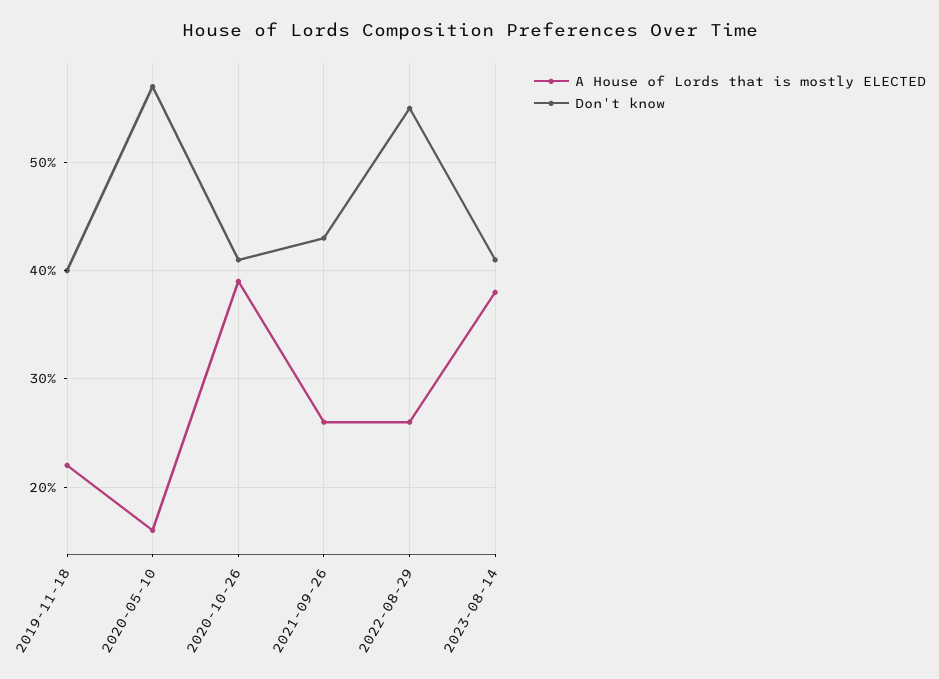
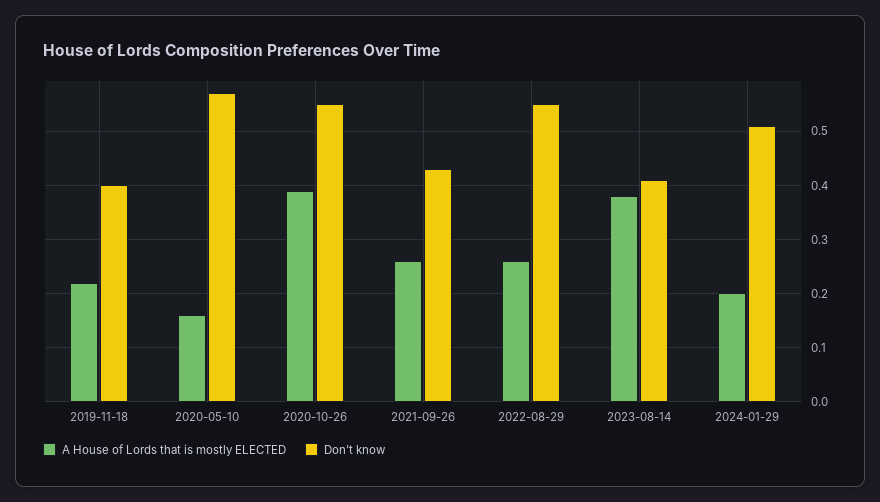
Don't know, 2020-10-26: 0.41 -> 0.55
A House of Lords that is mostly ELECTED, 2024-01-29: none -> 0.2
Don't know, 2024-01-29: none -> 0.5

